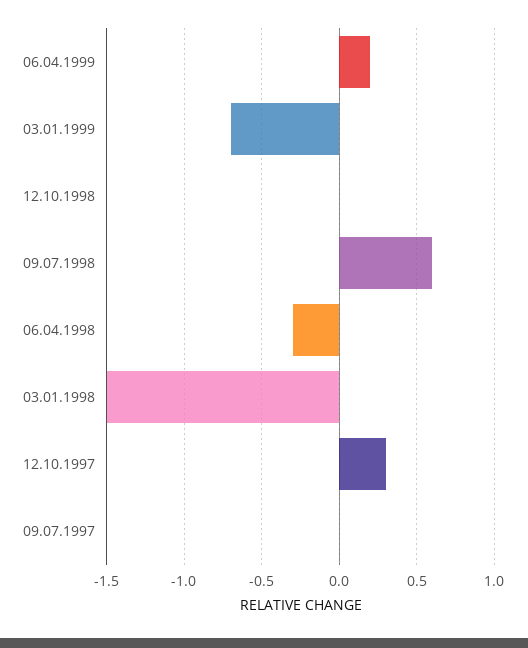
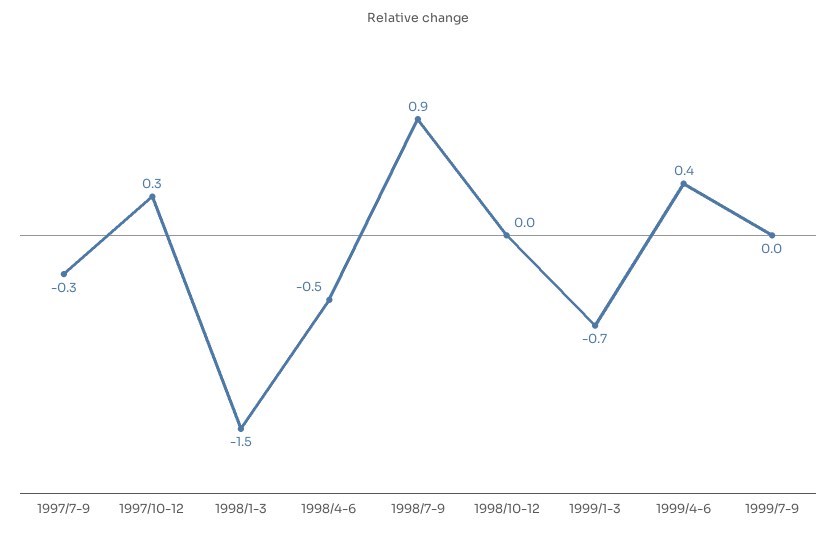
06.04.1999: 0.2 -> 0.4
09.07.1998: 0.6 -> 0.9
06.04.1998: -0.3 -> -0.5
09.07.1997: 0 -> -0.3
1999/7-9: none -> 0

